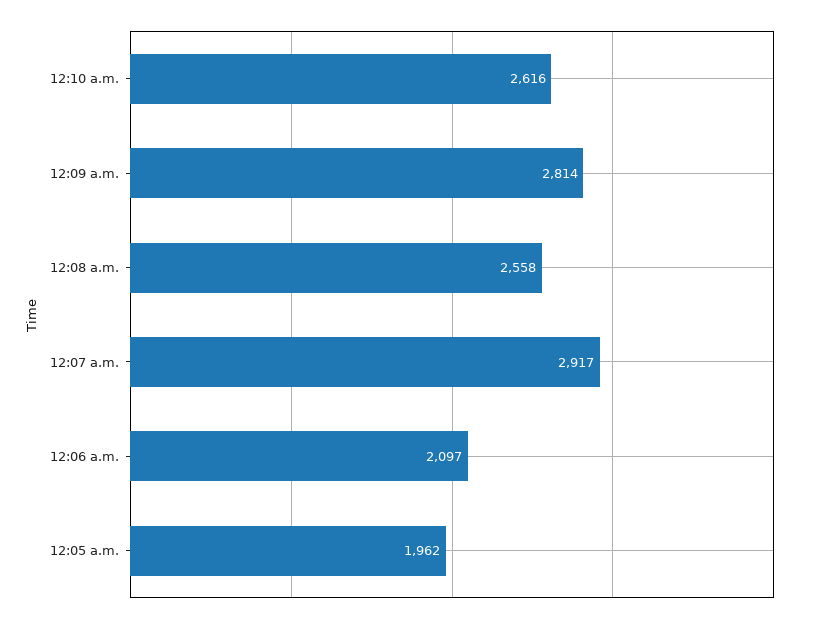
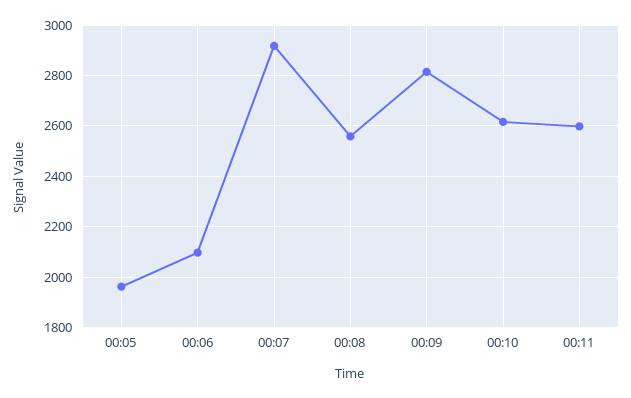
00:11: none -> 2600

